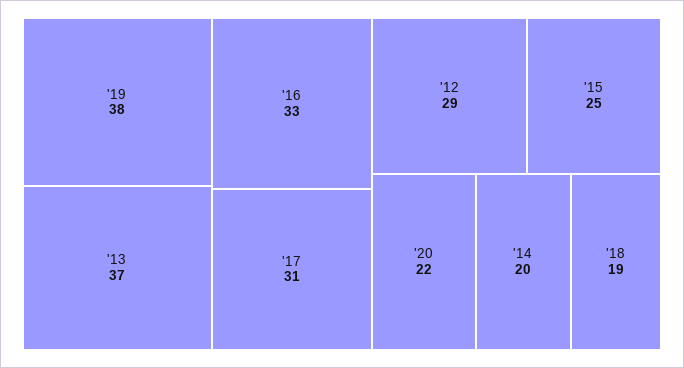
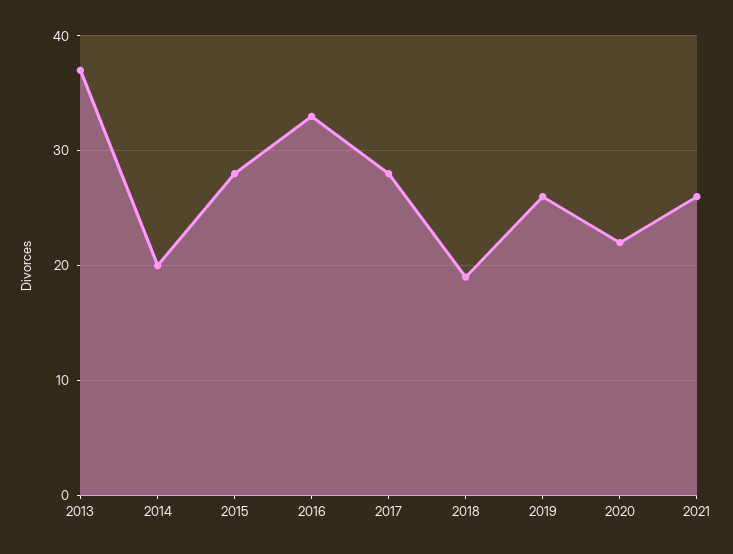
'19: 38 -> 26
'17: 31 -> 28
'12: 29 -> none
'15: 25 -> 28
2021: none -> 26

